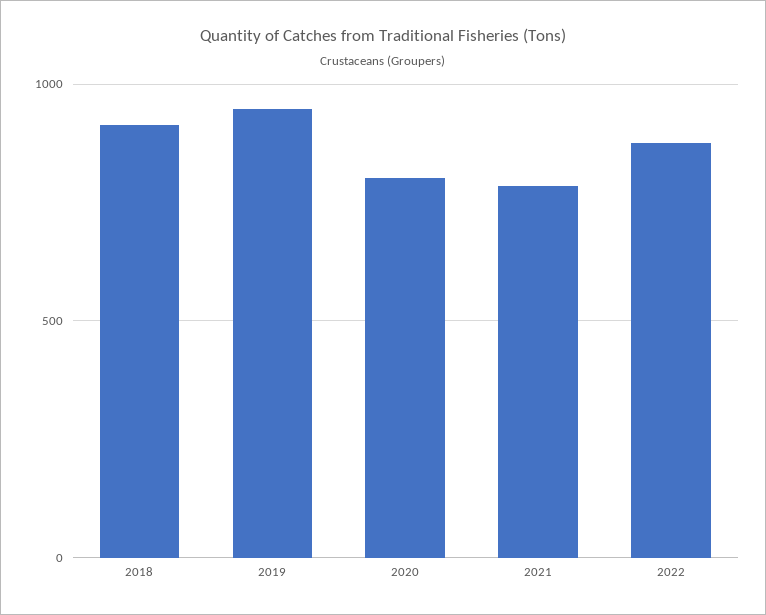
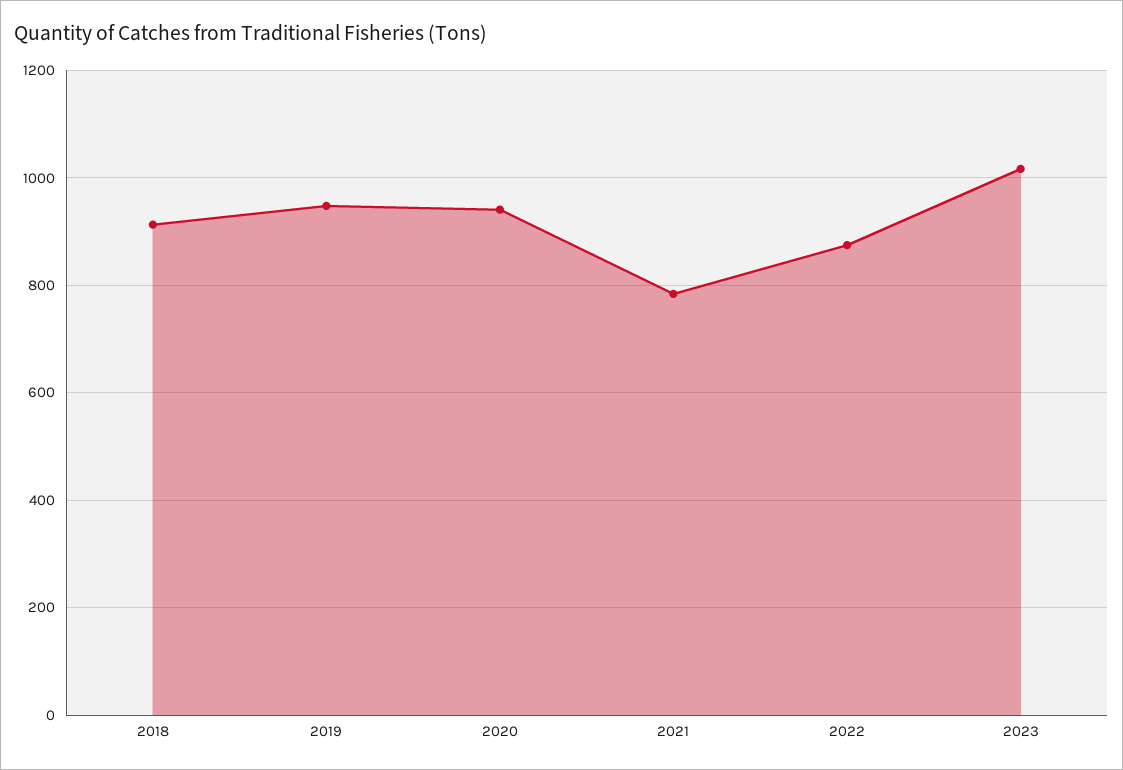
2020: 800 -> 940
2023: none -> 1020

